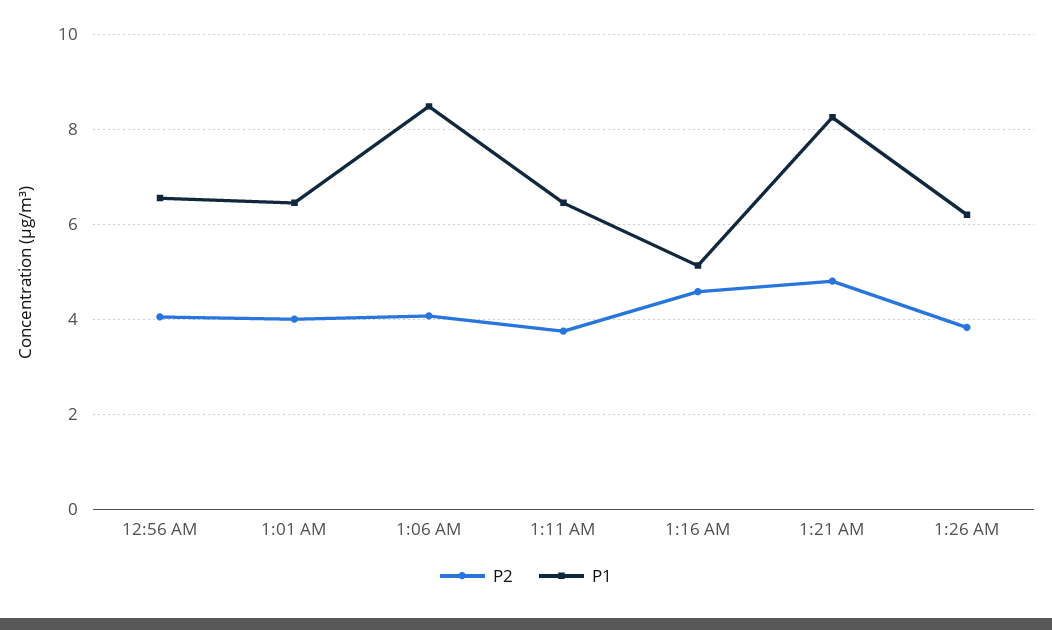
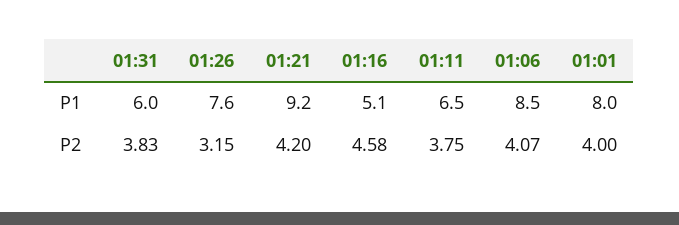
P2, 12:56 AM: 4 -> none
P1, 12:56 AM: 6.6 -> none
P1, 1:01 AM: 6.4 -> 8
P2, 1:21 AM: 4.8 -> 4.2
P1, 1:21 AM: 8.2 -> 9.2
P2, 1:26 AM: 3.8 -> 3.15
P1, 1:26 AM: 6.2 -> 7.6
P1, 01:31: none -> 6
P2, 01:31: none -> 3.83

